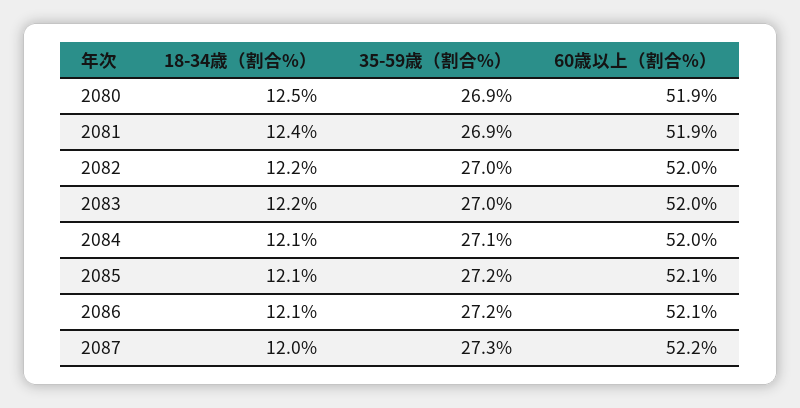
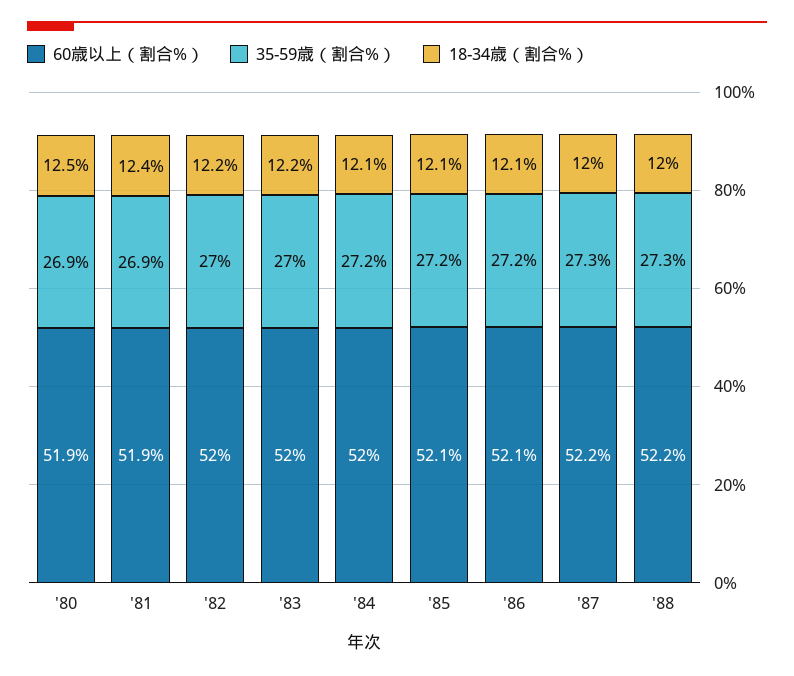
35-59歳（割合%）, 2084: 27.1 -> 27.2
60歳以上（割合%）, '88: none -> 52.2
35-59歳（割合%）, '88: none -> 27.3
18-34歳（割合%）, '88: none -> 12

